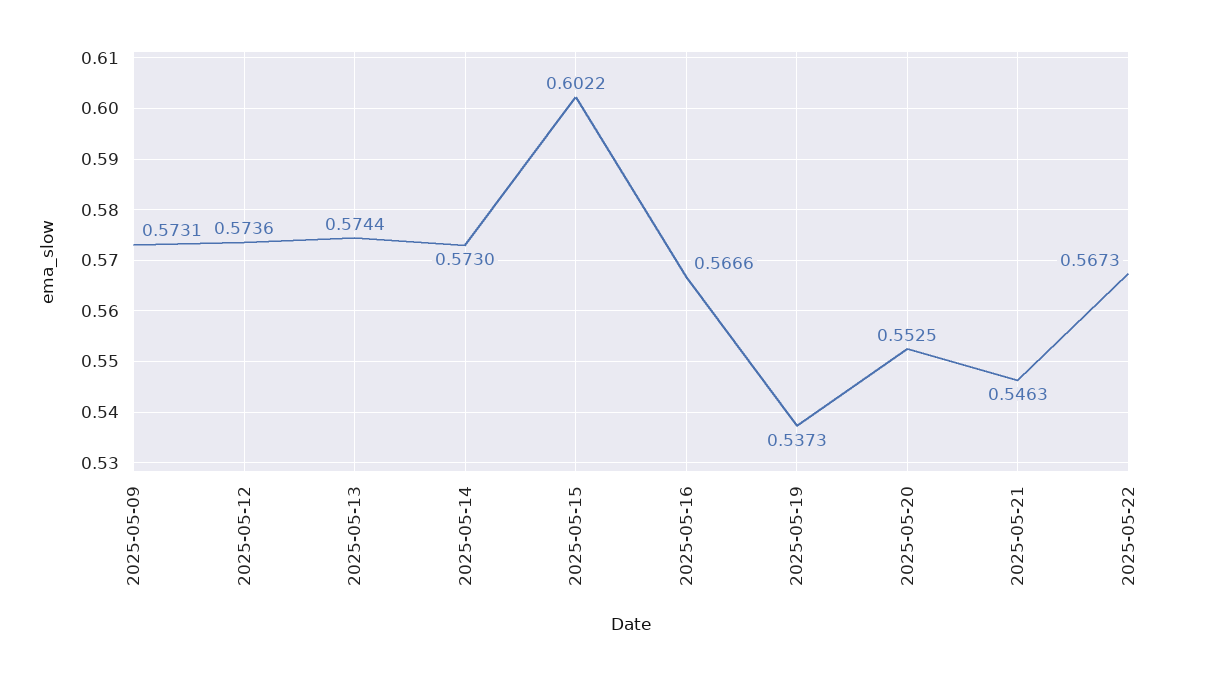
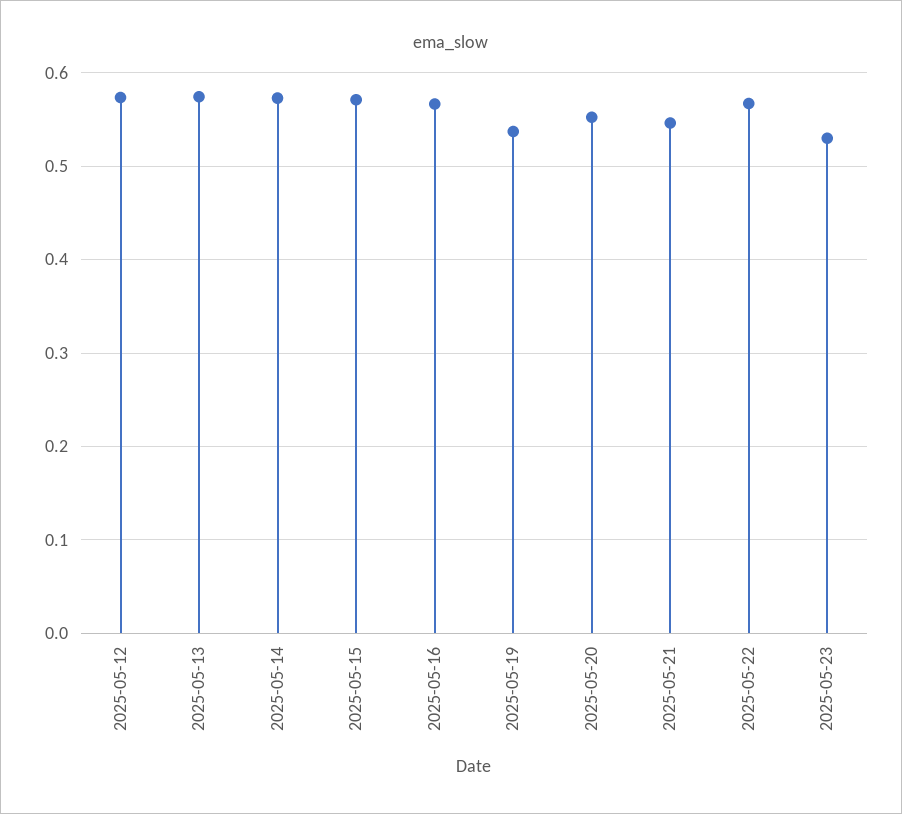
2025-05-09: 0.5731 -> none
2025-05-15: 0.6022 -> 0.57
2025-05-23: none -> 0.53

